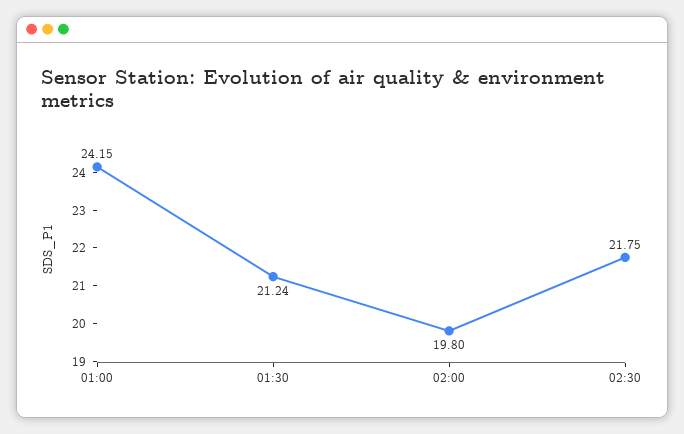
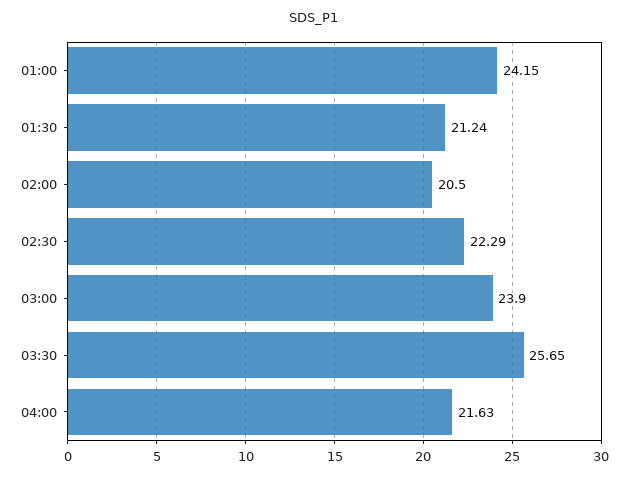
02:00: 19.8 -> 20.5
02:30: 21.75 -> 22.29
03:00: none -> 23.9
03:30: none -> 25.65
04:00: none -> 21.63

